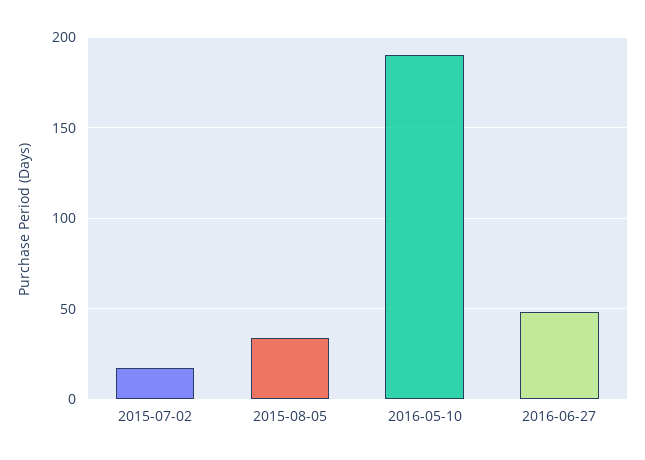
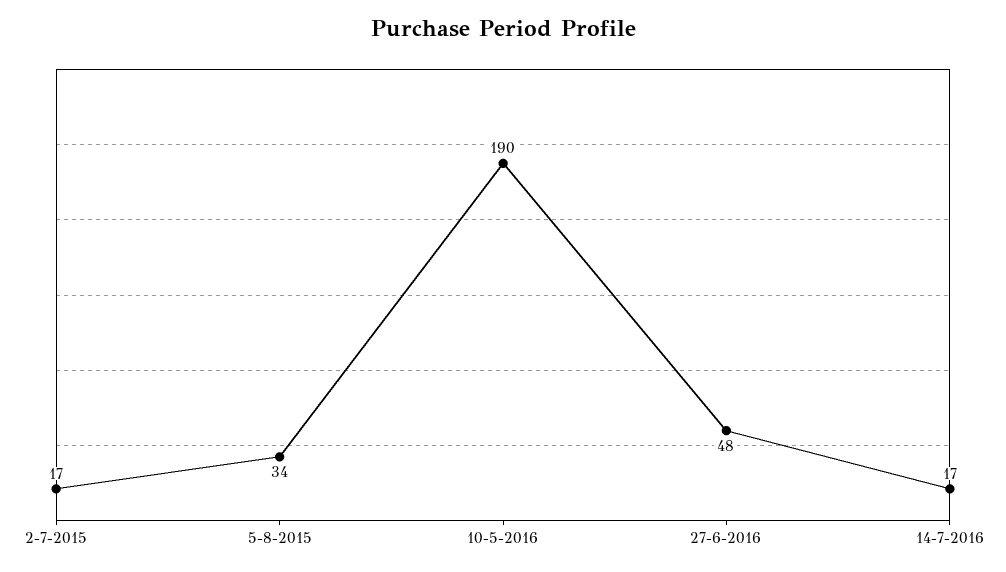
14-7-2016: none -> 17

